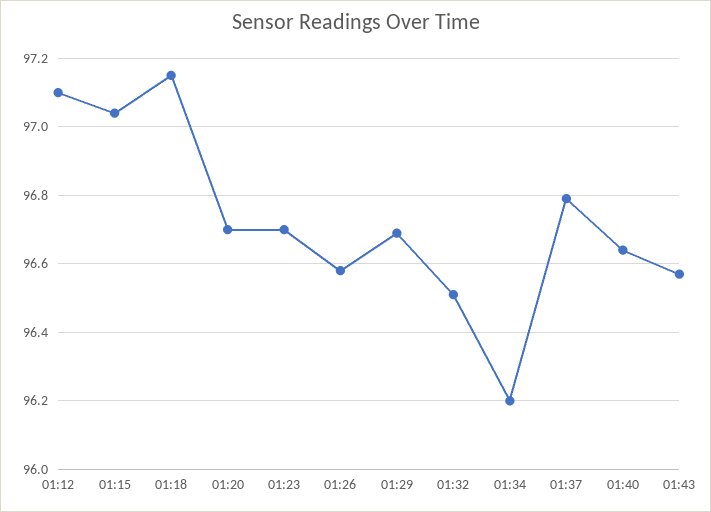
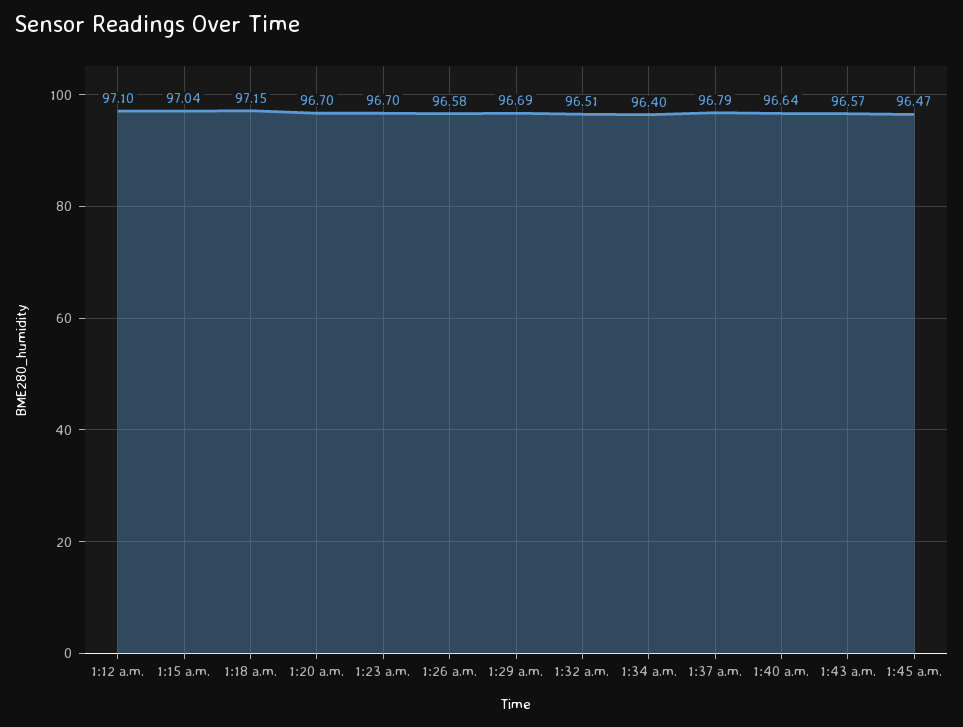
01:34: 96.2 -> 96.4
1:45 a.m.: none -> 96.47

